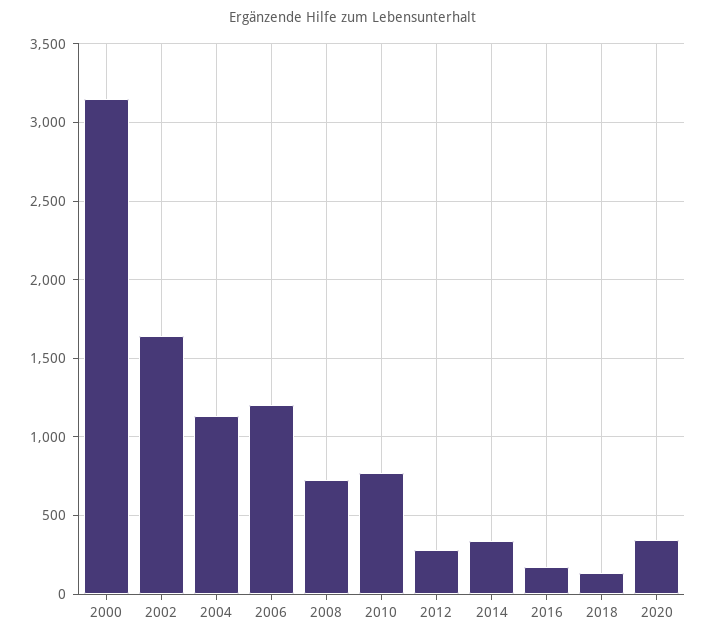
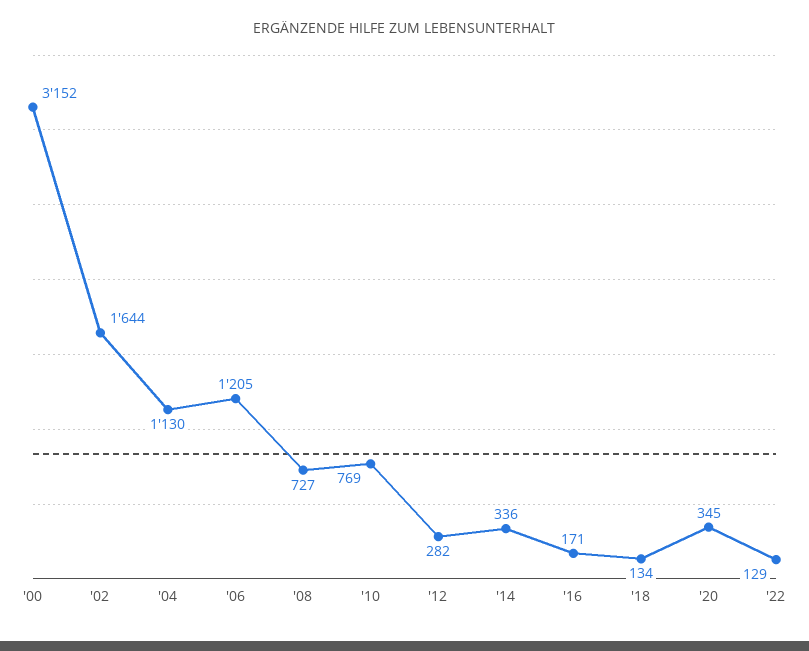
'22: none -> 129

